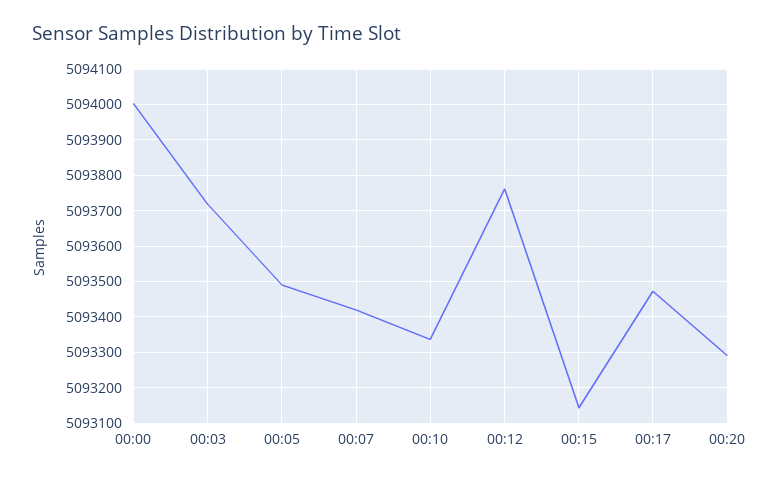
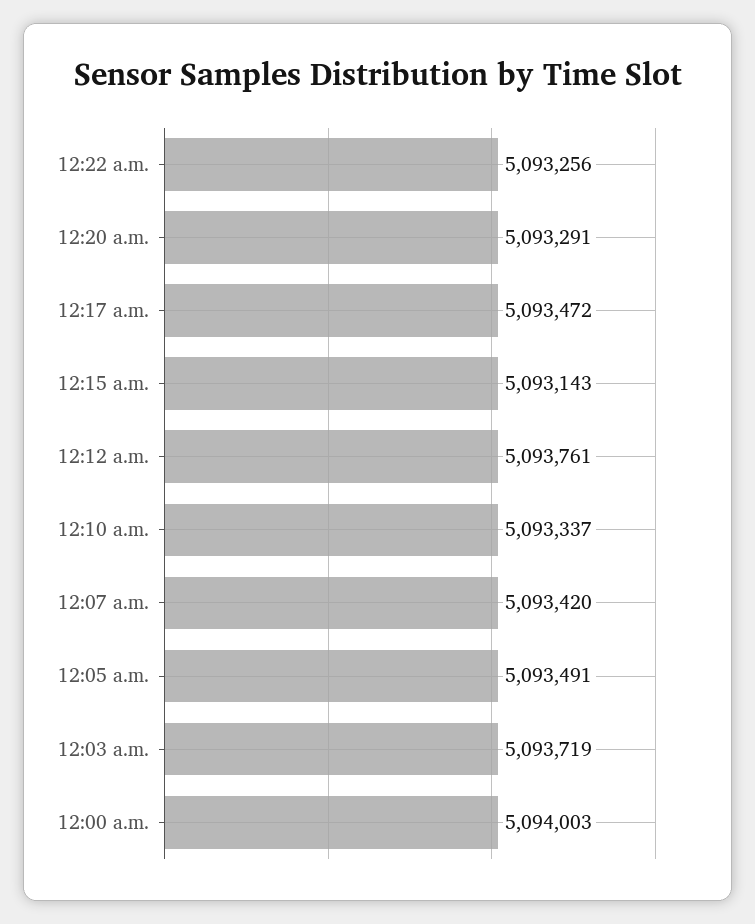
12:22 a.m.: none -> 5093256

